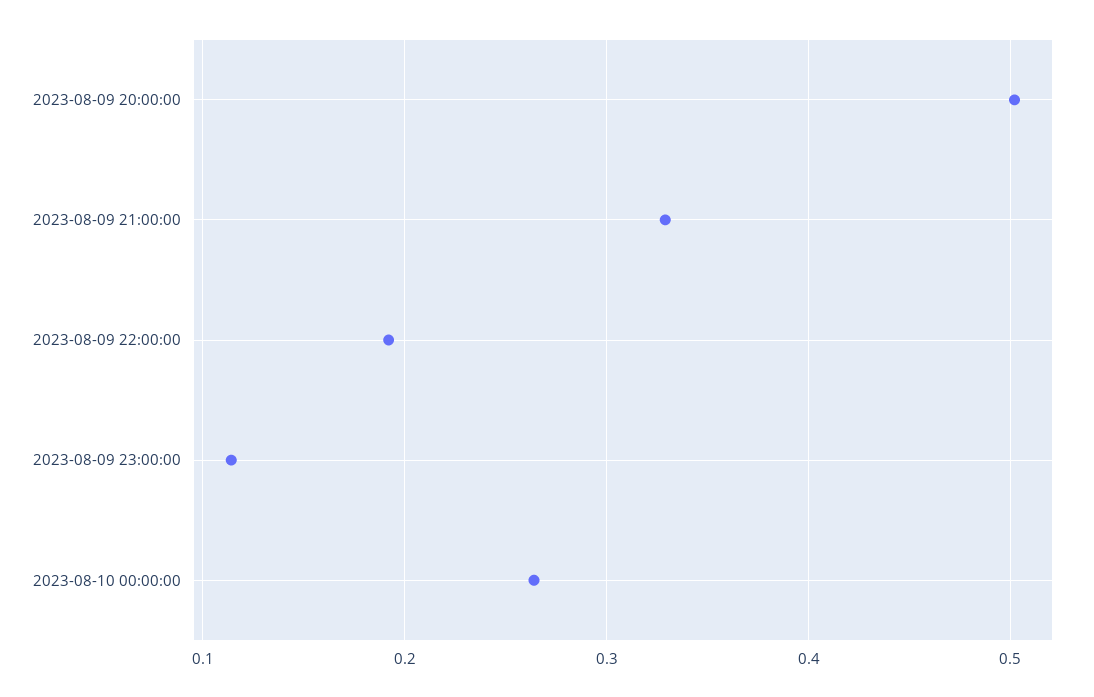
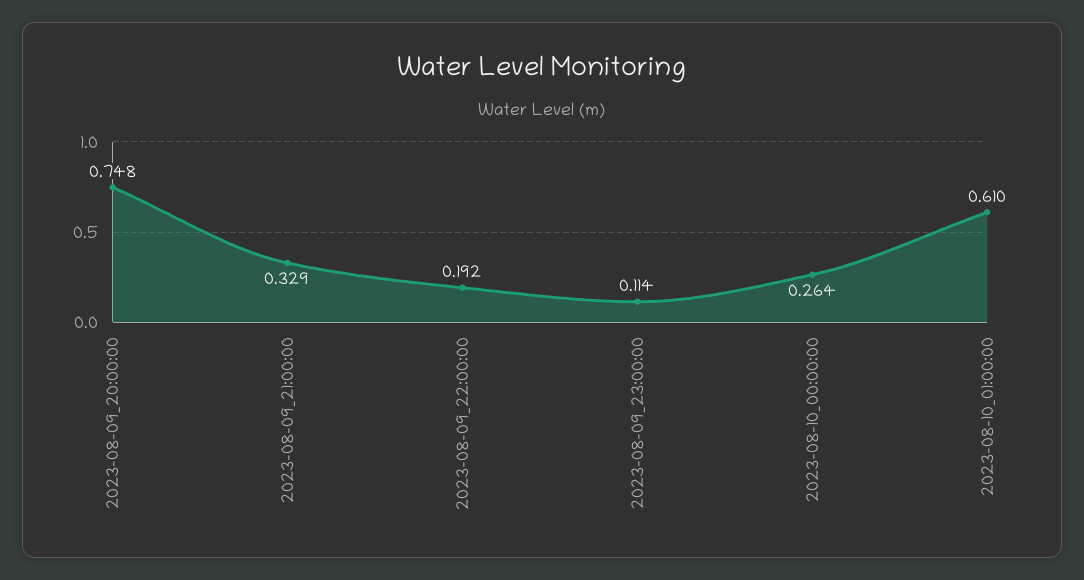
2023-08-09 20:00:00: 0.5 -> 0.748
2023-08-10_01:00:00: none -> 0.61

